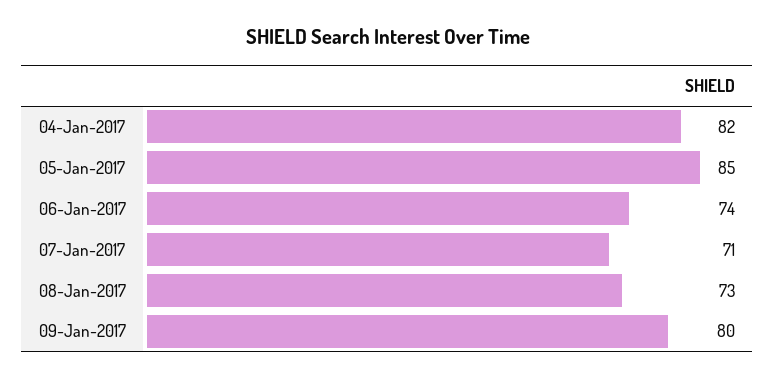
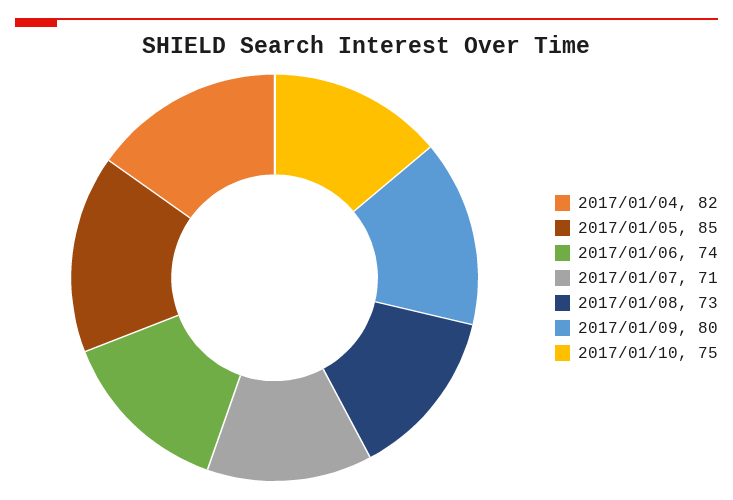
2017/01/10: none -> 75

